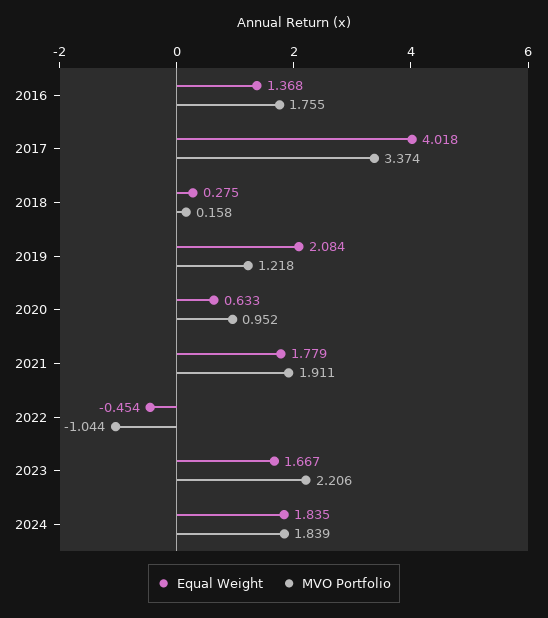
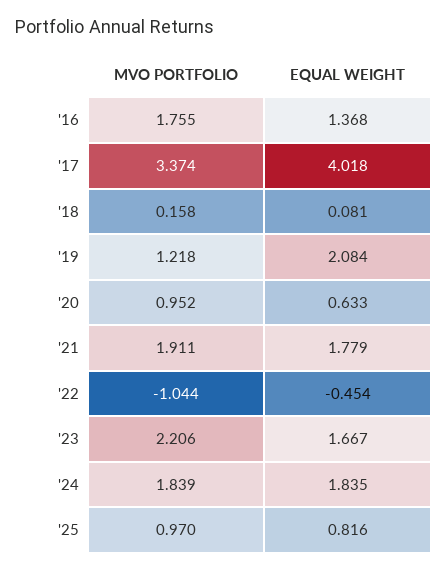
Equal Weight, 2018: 0.275 -> 0.081
MVO Portfolio, '25: none -> 0.97
Equal Weight, '25: none -> 0.816

